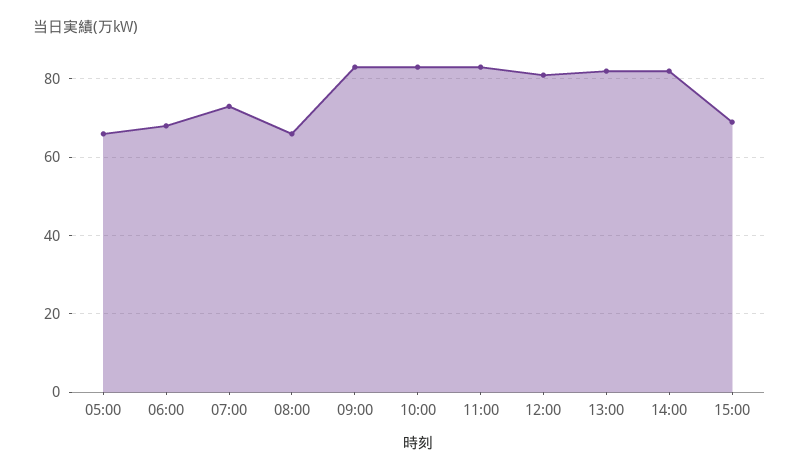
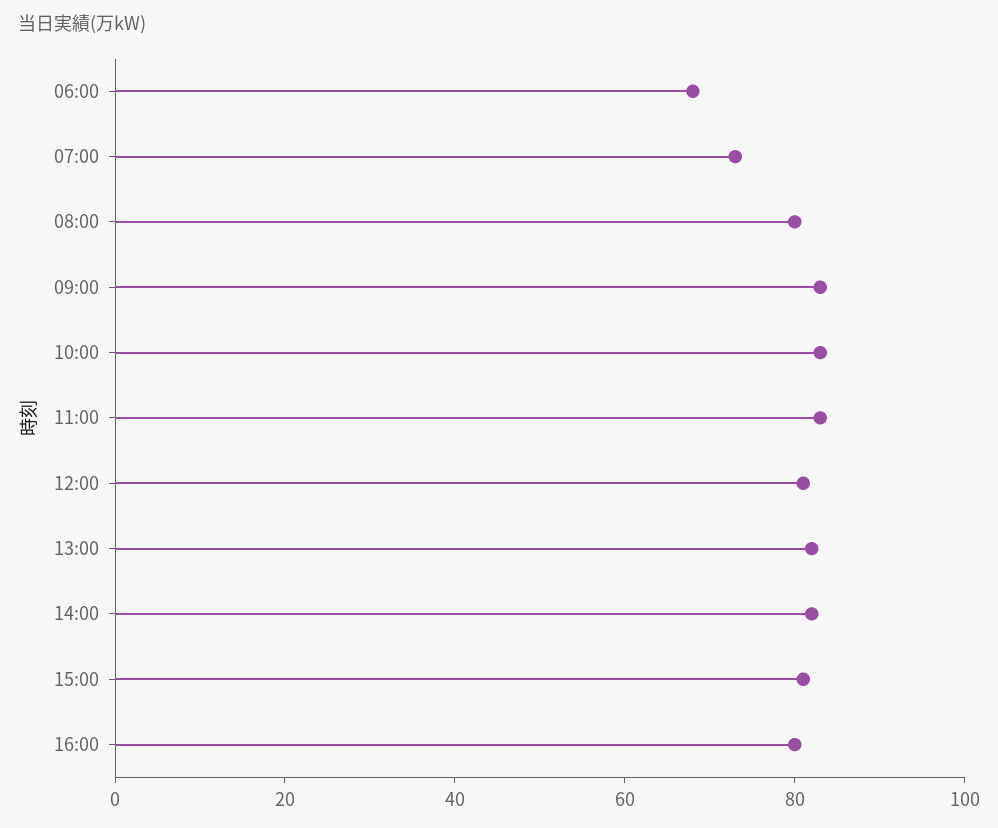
05:00: 65 -> none
08:00: 65 -> 80
15:00: 70 -> 80
16:00: none -> 80

